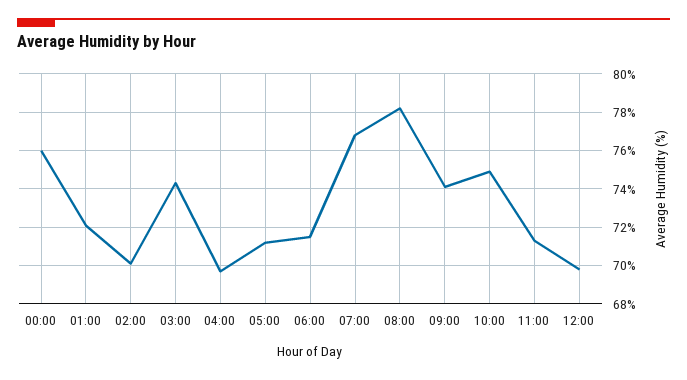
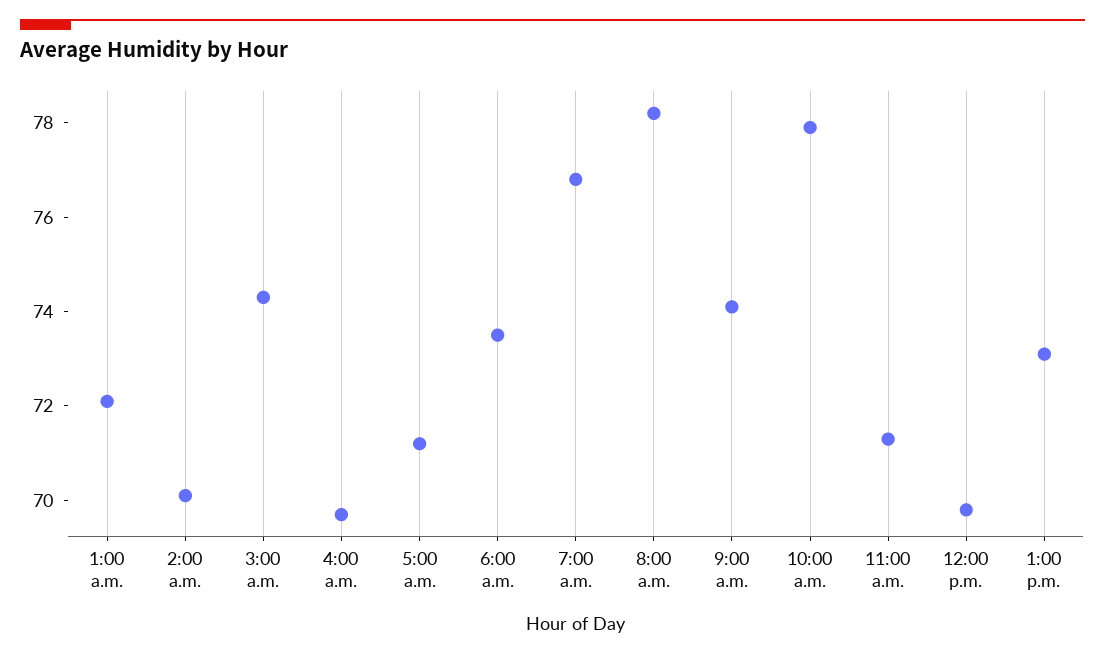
00:00: 76 -> none
06:00: 71.5 -> 73.5
10:00: 75 -> 78
1:00 p.m.: none -> 73

